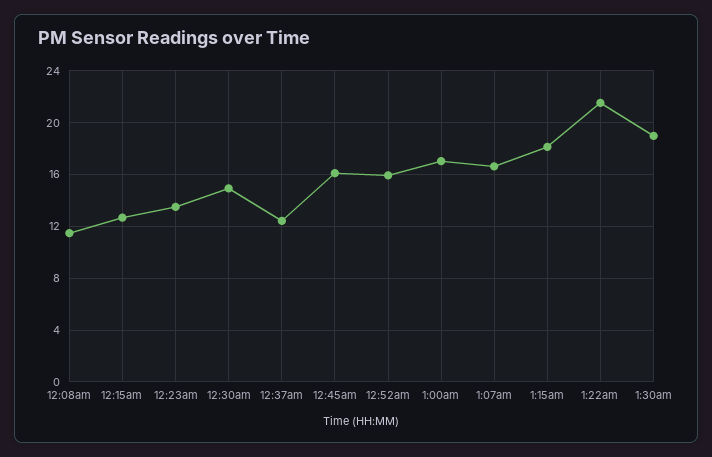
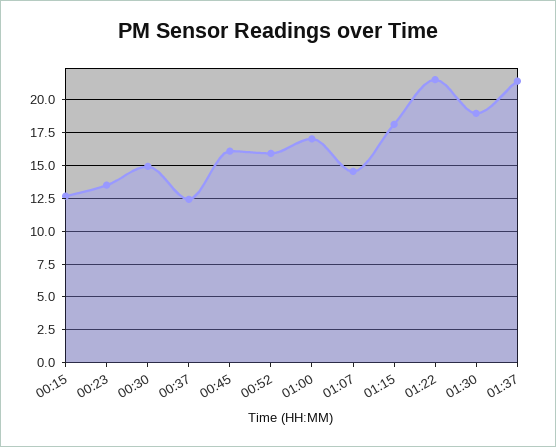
12:08am: 11.5 -> none
1:07am: 16.5 -> 14.5
01:37: none -> 21.5

